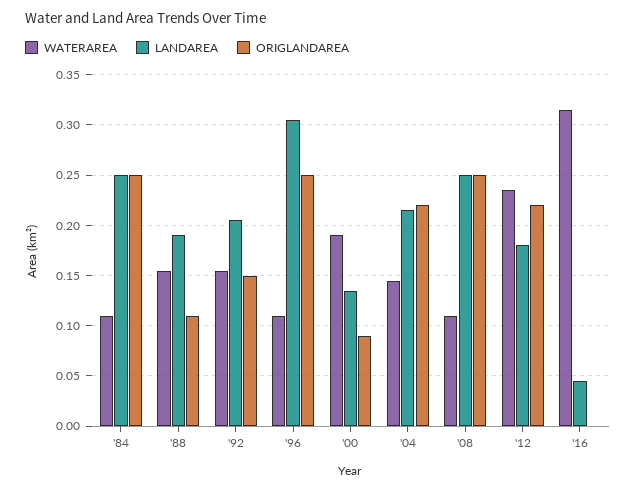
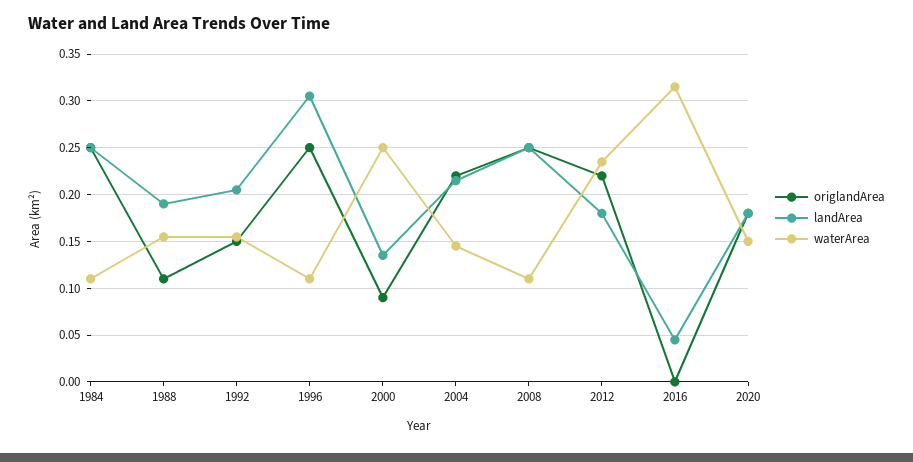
WATERAREA, '00: 0.19 -> 0.25
ORIGLANDAREA, 2020: none -> 0.18
LANDAREA, 2020: none -> 0.18
WATERAREA, 2020: none -> 0.15

